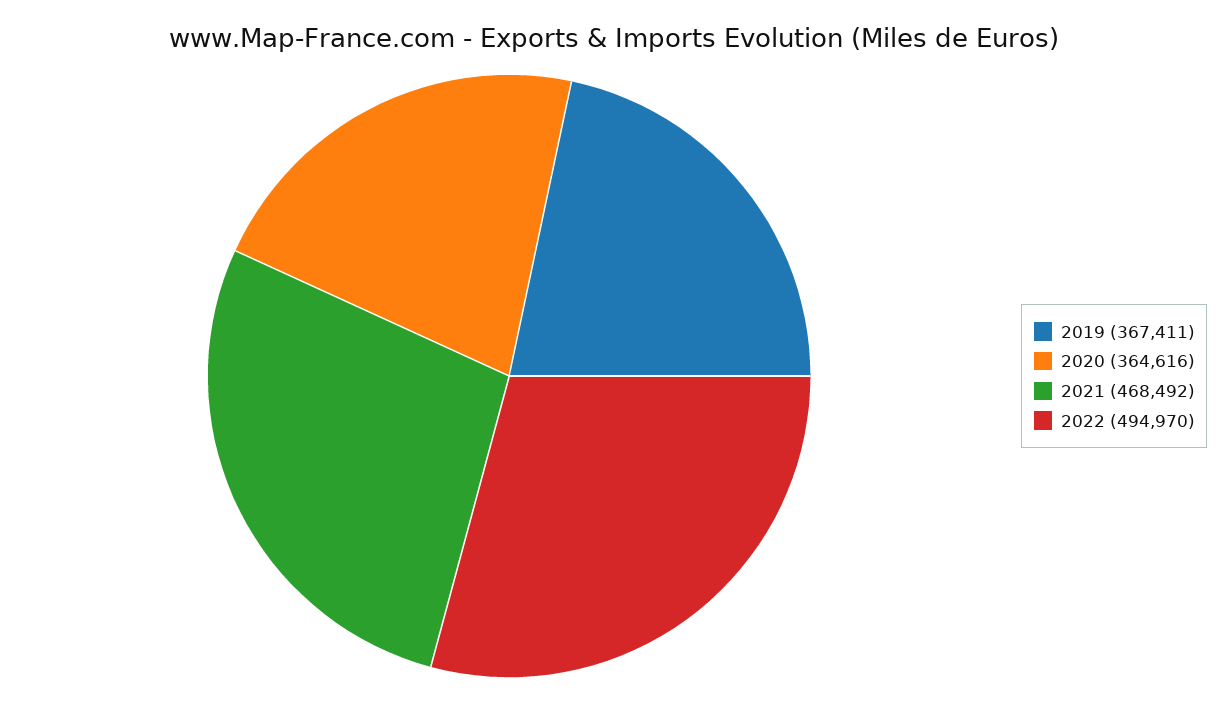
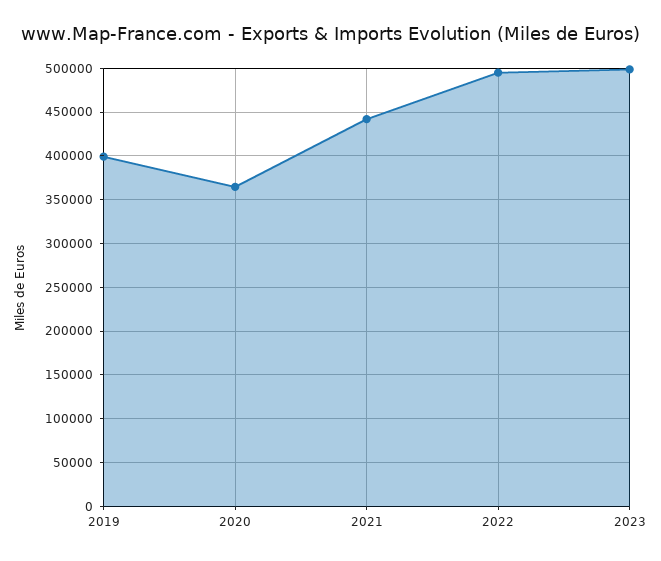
2019: 367411 -> 400000
2021: 468492 -> 440000
2023: none -> 500000

